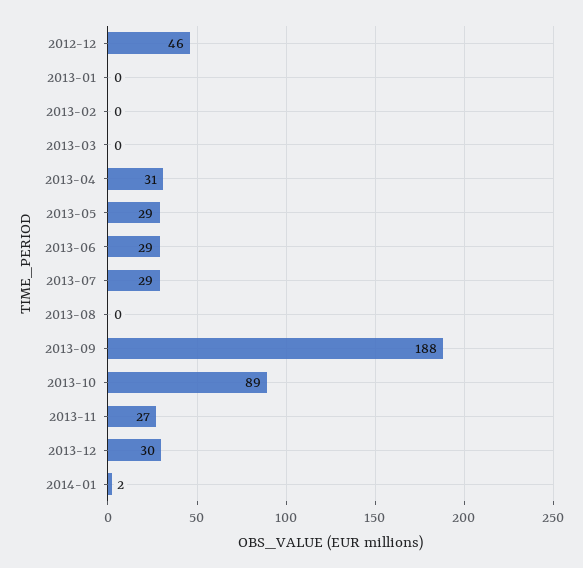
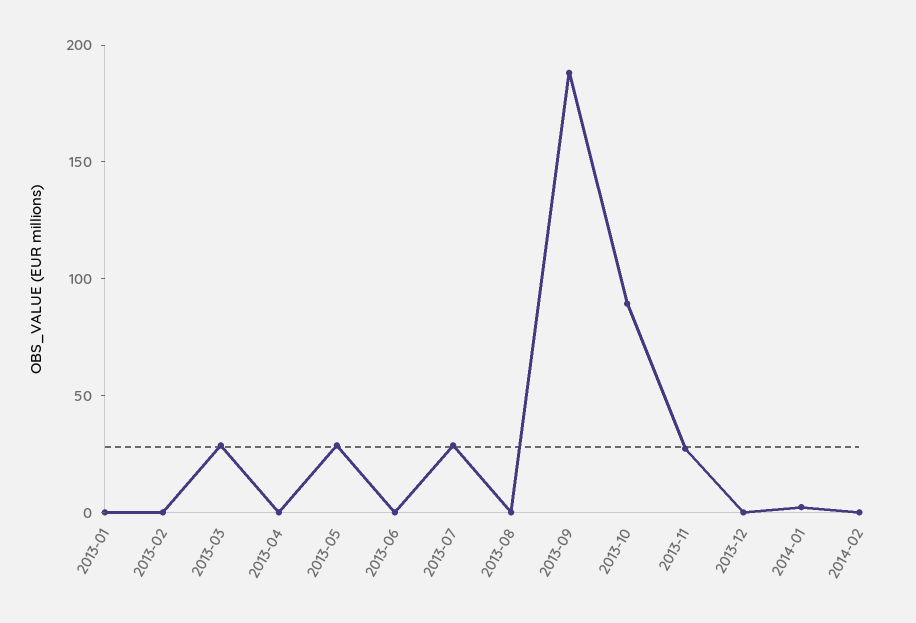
2012-12: 46 -> none
2013-03: 0 -> 30
2013-04: 31 -> 0
2013-06: 29 -> 0
2013-12: 30 -> 0
2014-02: none -> 0

